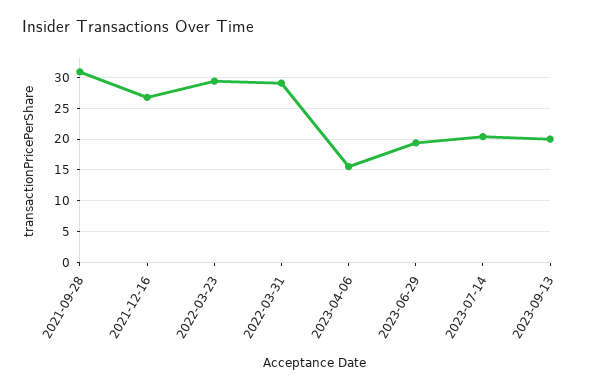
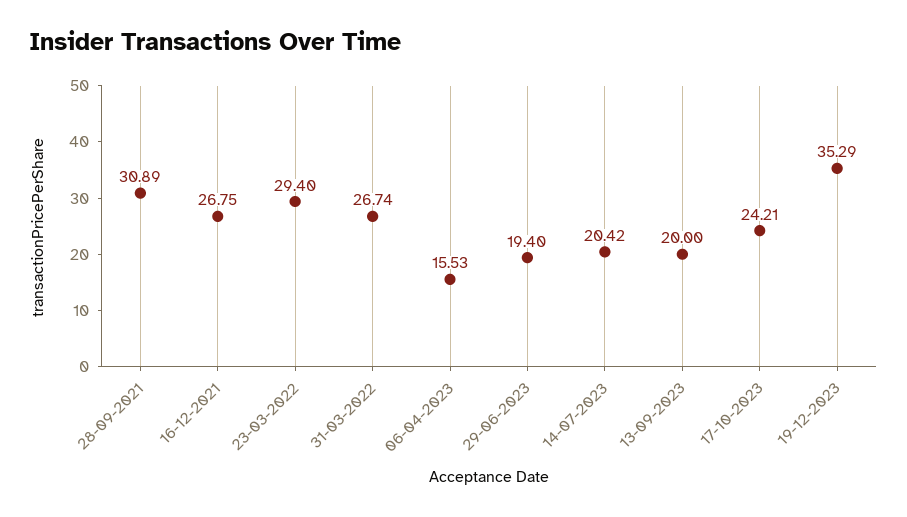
2022-03-31: 29 -> 26.74
17-10-2023: none -> 24.21
19-12-2023: none -> 35.29

